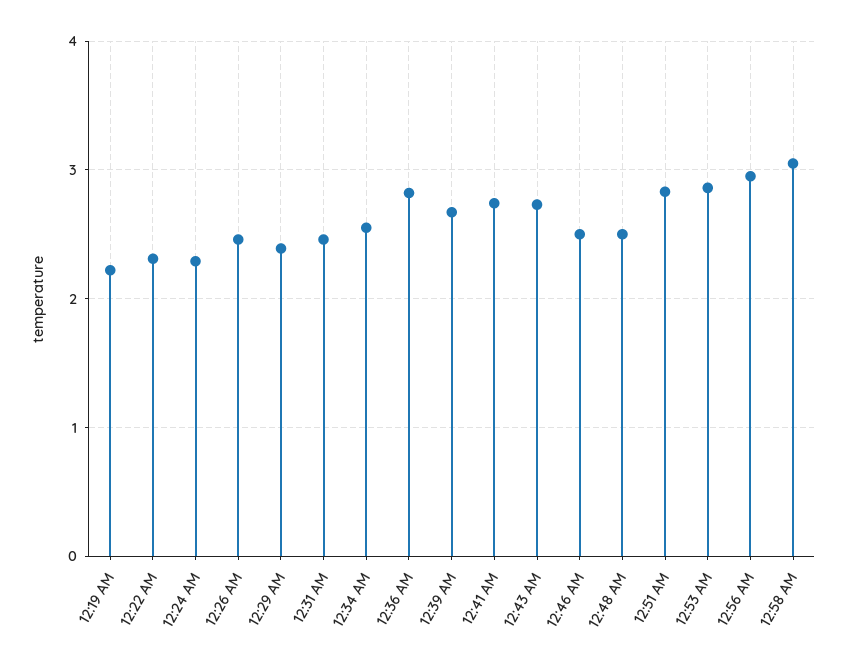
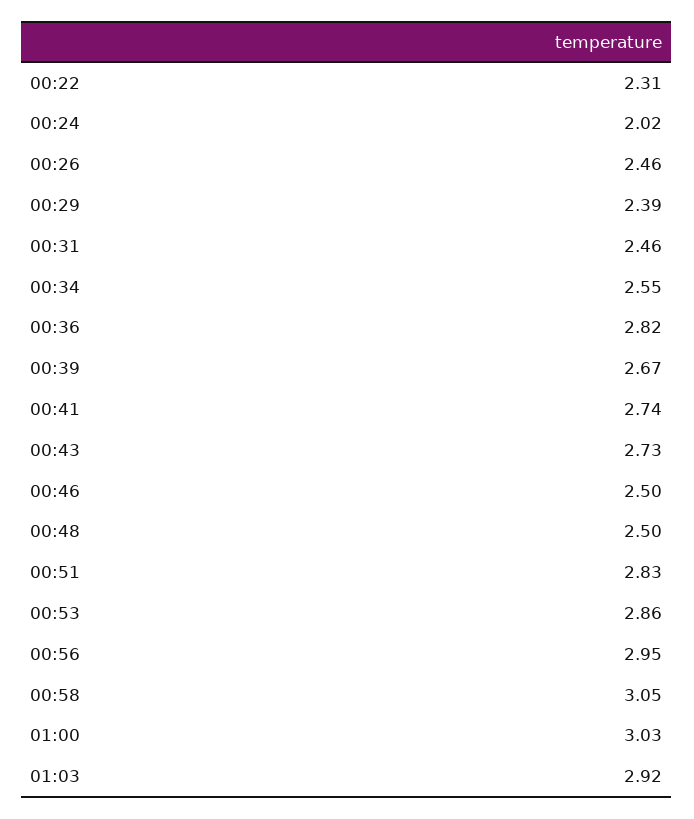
12:19 AM: 2.2 -> none
12:24 AM: 2.3 -> 2.02
01:00: none -> 3.03
01:03: none -> 2.92

